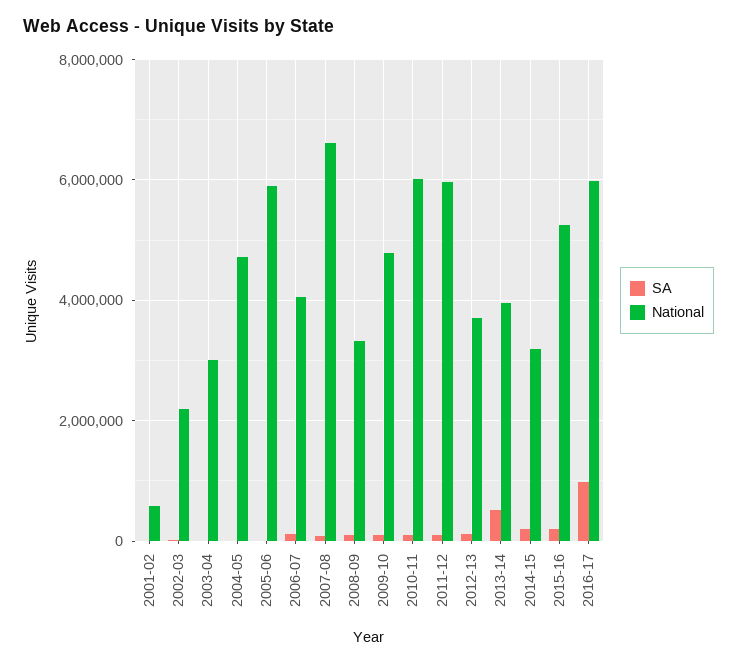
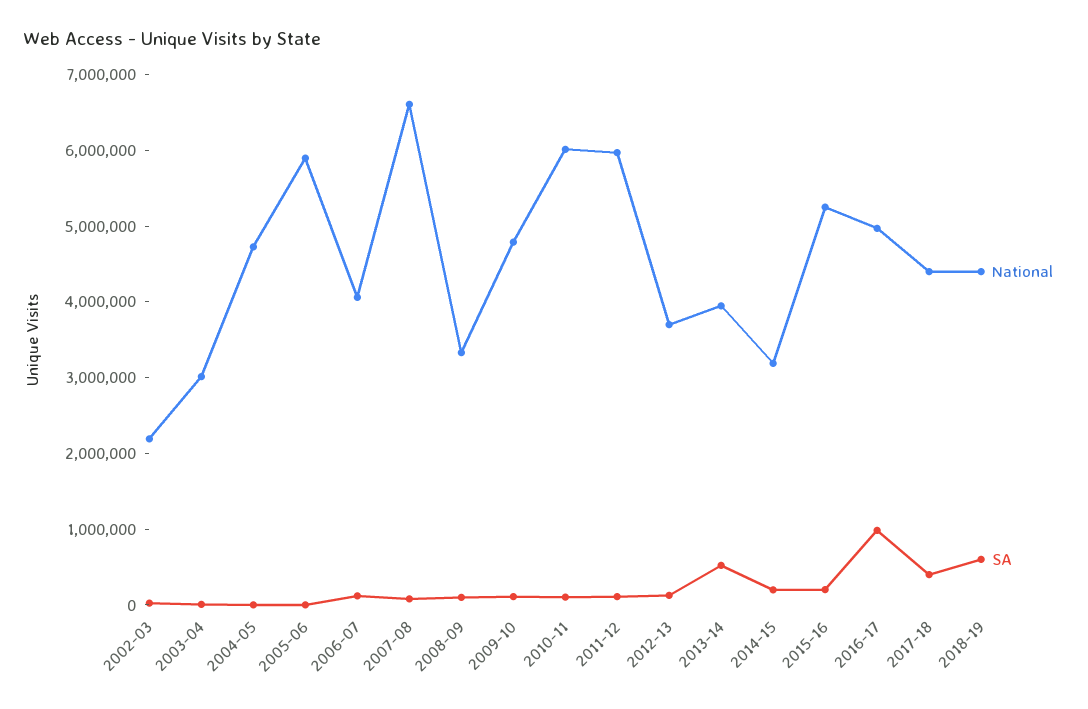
SA, 2001-02: 0 -> none
National, 2001-02: 600000 -> none
National, 2016-17: 6000000 -> 5000000
National, 2017-18: none -> 4400000
SA, 2017-18: none -> 400000
National, 2018-19: none -> 4400000
SA, 2018-19: none -> 600000

